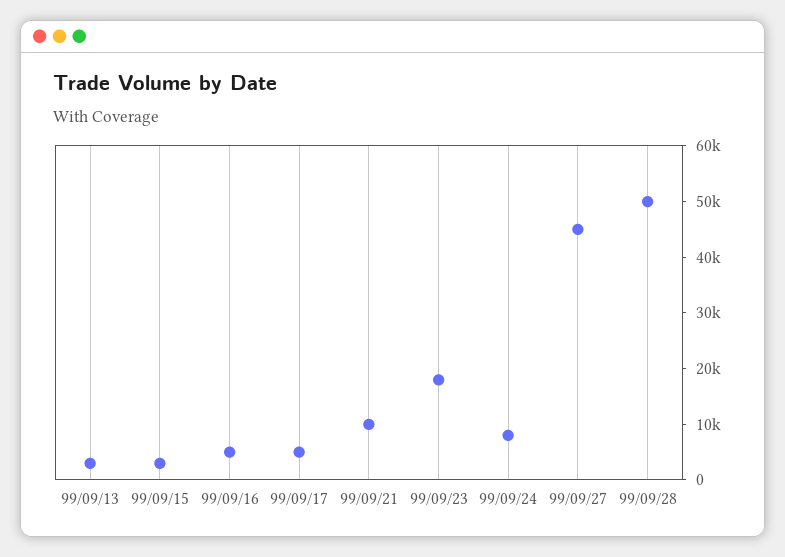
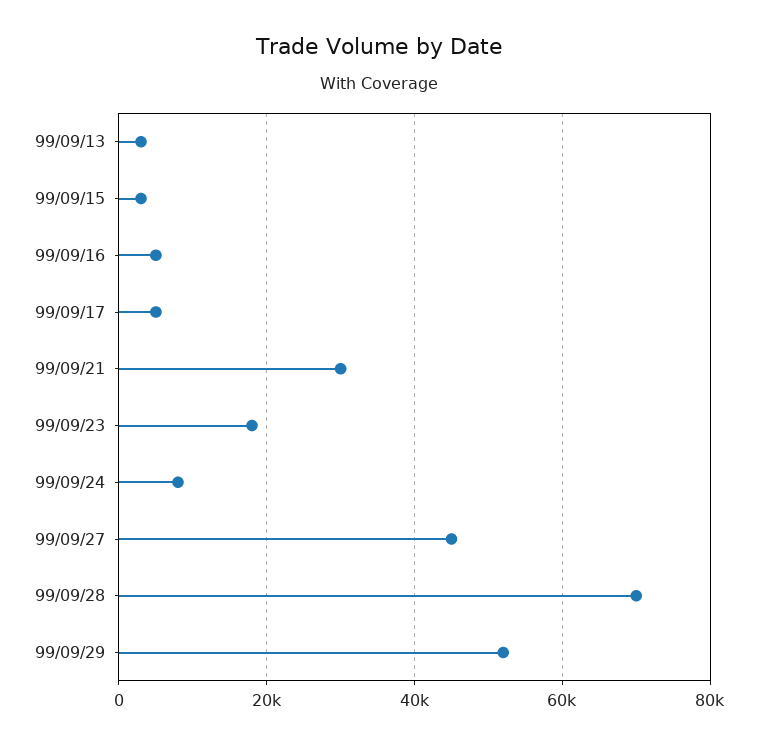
99/09/21: 10000 -> 30000
99/09/28: 50000 -> 70000
99/09/29: none -> 52000

